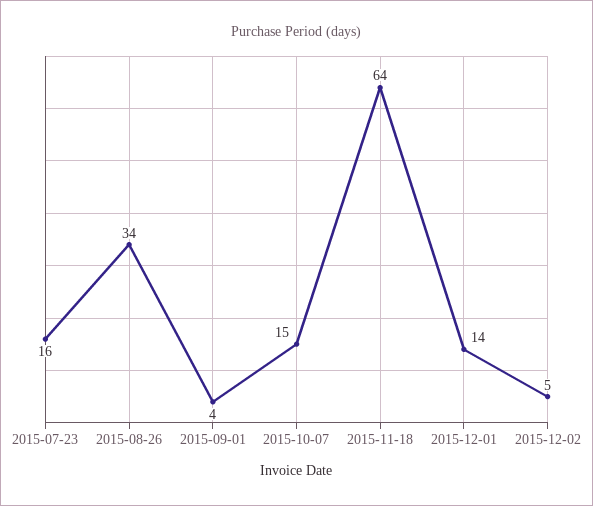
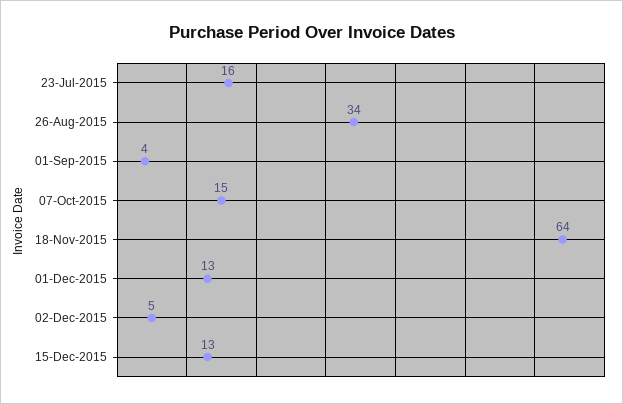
2015-12-01: 14 -> 13
15-Dec-2015: none -> 13

